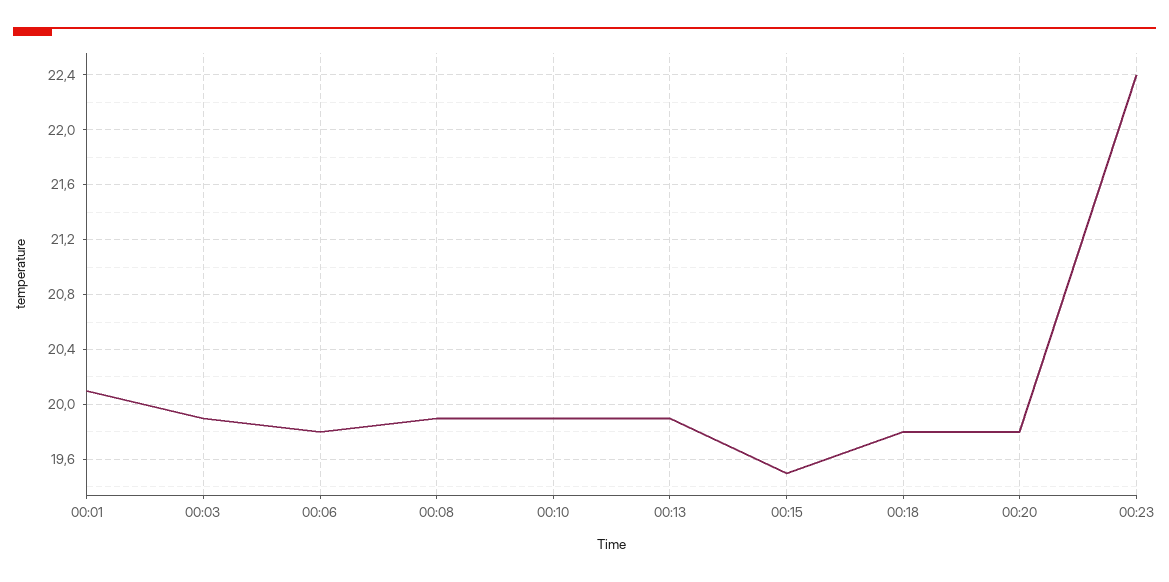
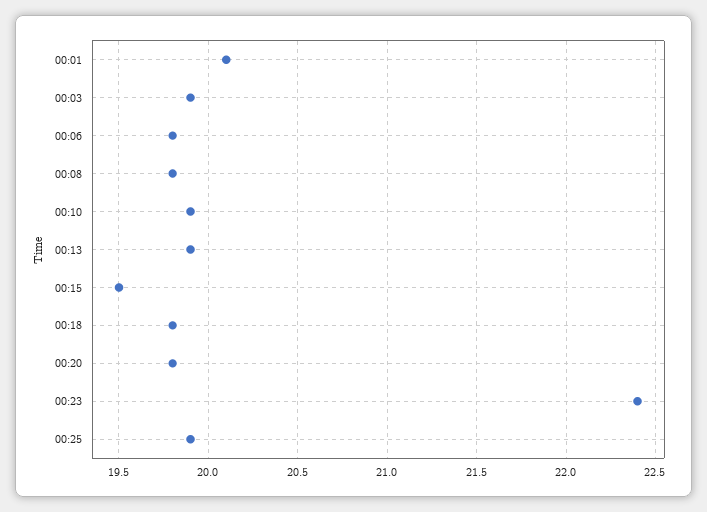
00:08: 19.9 -> 19.8
00:25: none -> 19.9

